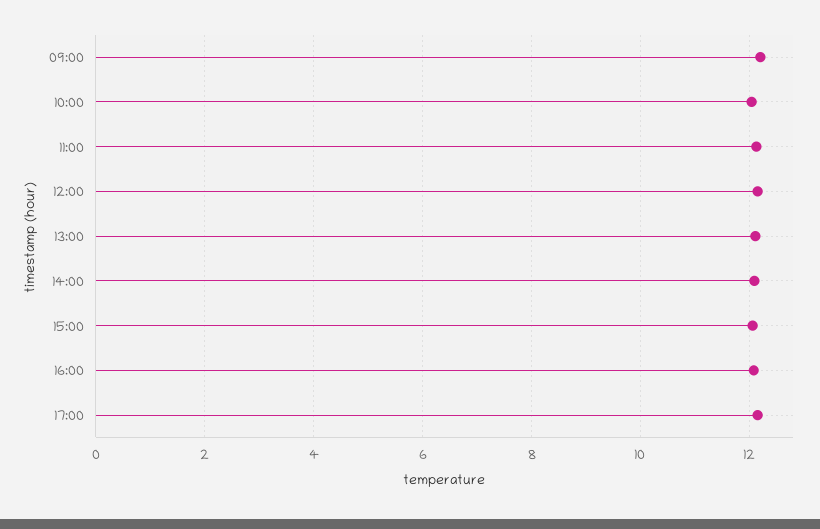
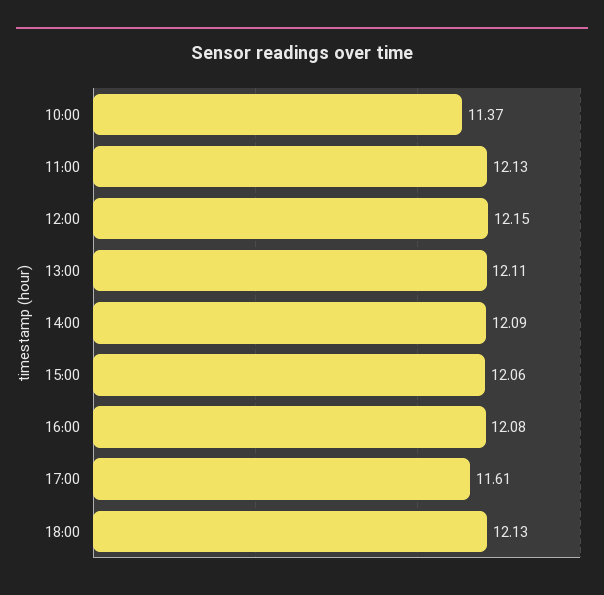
09:00: 12.2 -> none
10:00: 12 -> 11.37
17:00: 12.2 -> 11.61
18:00: none -> 12.13

